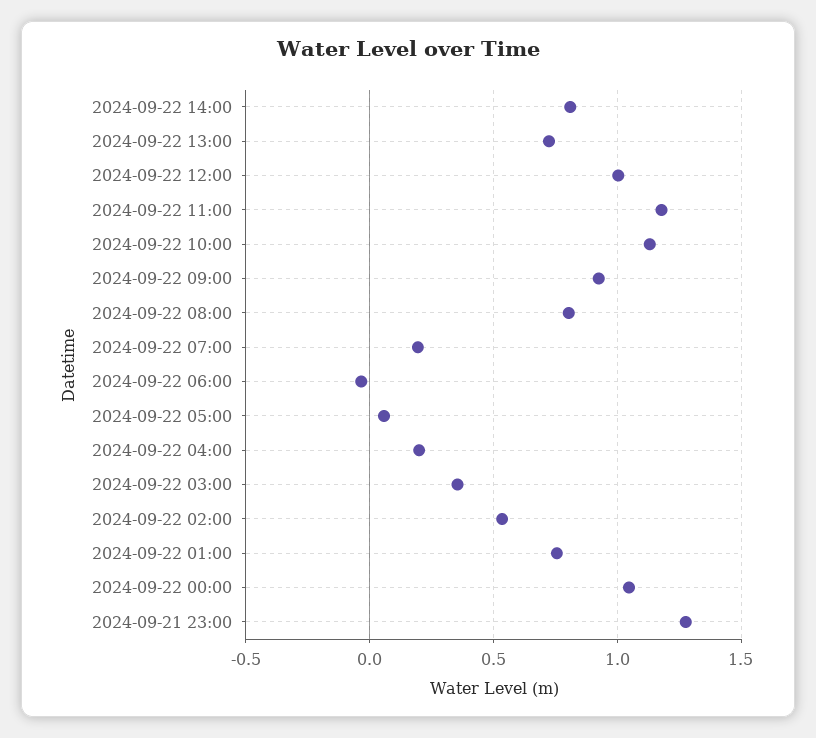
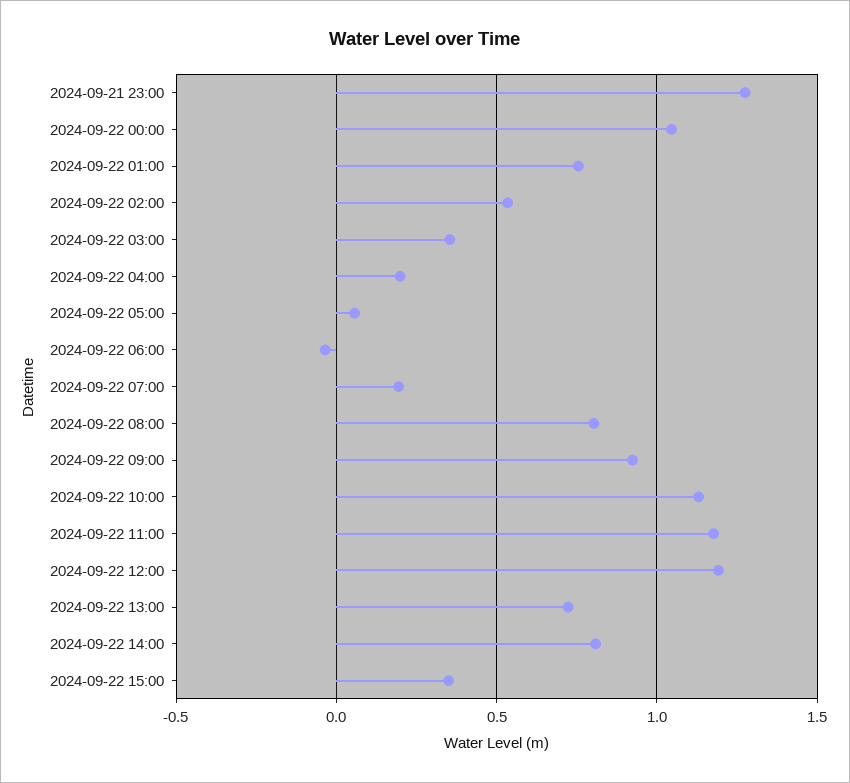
2024-09-22 12:00: 1 -> 1.2
2024-09-22 15:00: none -> 0.35

